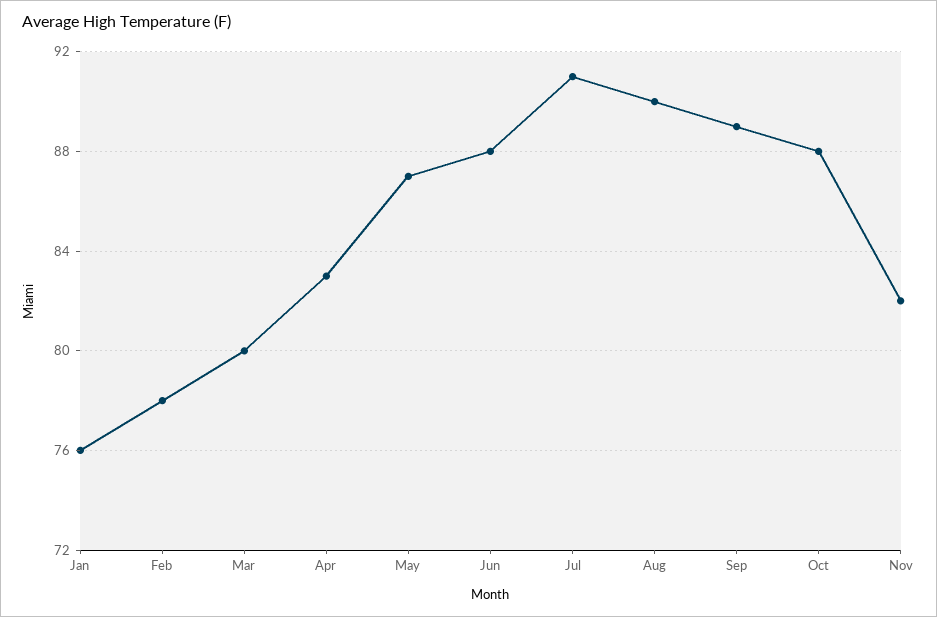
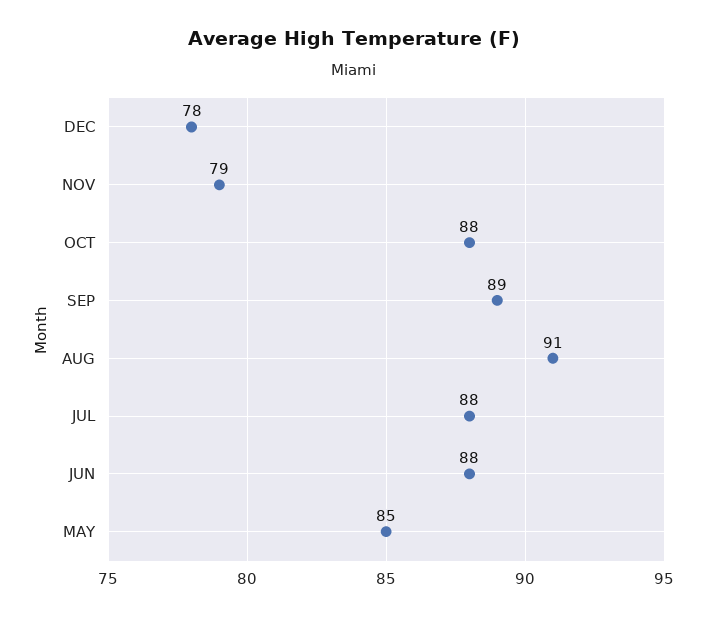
Jan: 76 -> none
Feb: 78 -> none
Mar: 80 -> none
Apr: 83 -> none
May: 87 -> 85
Jul: 91 -> 88
Aug: 90 -> 91
Nov: 82 -> 79
DEC: none -> 78

